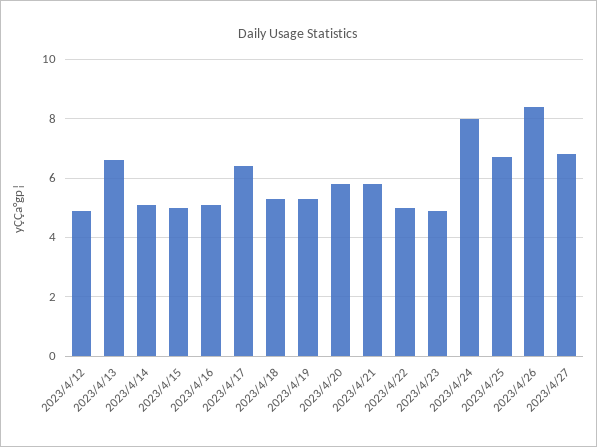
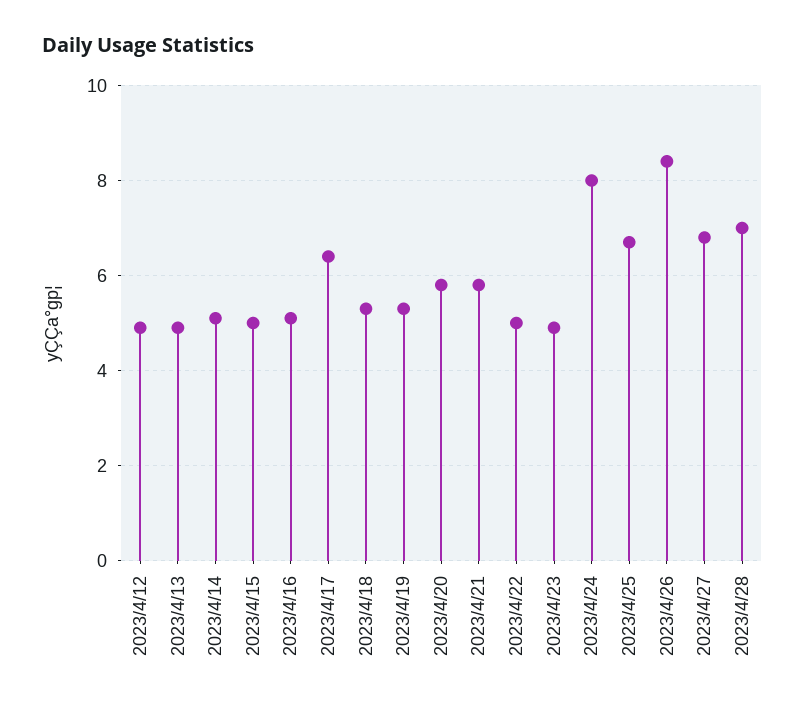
2023/4/13: 6.5 -> 5
2023/4/28: none -> 7

